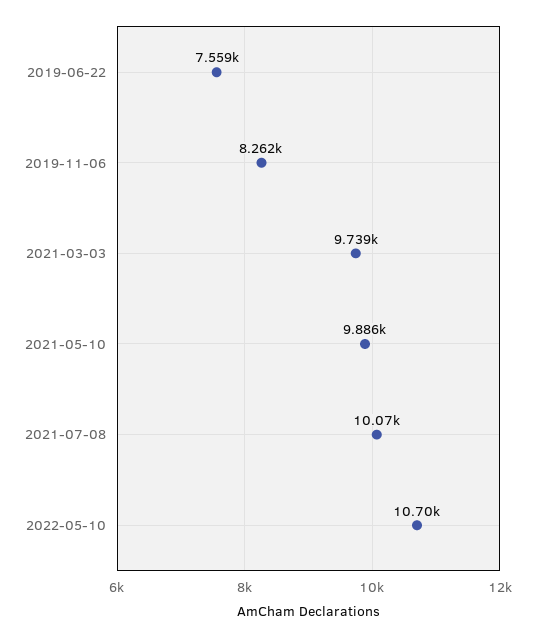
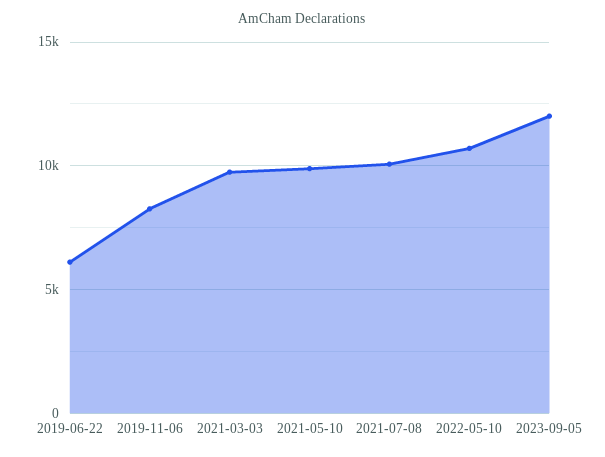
2019-06-22: 7559 -> 6000
2023-09-05: none -> 12000

